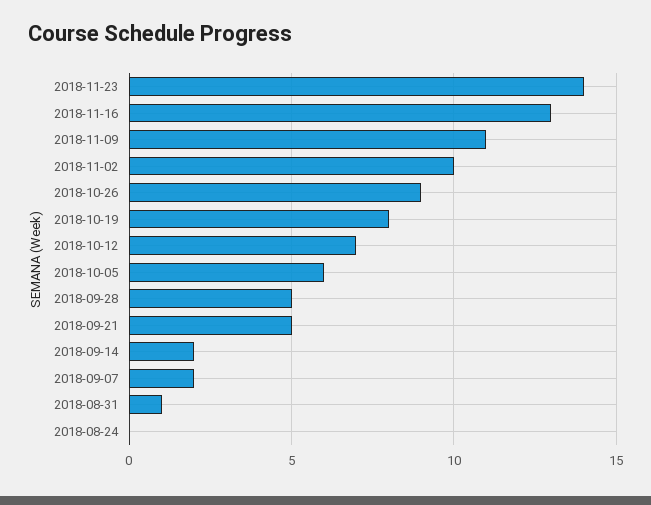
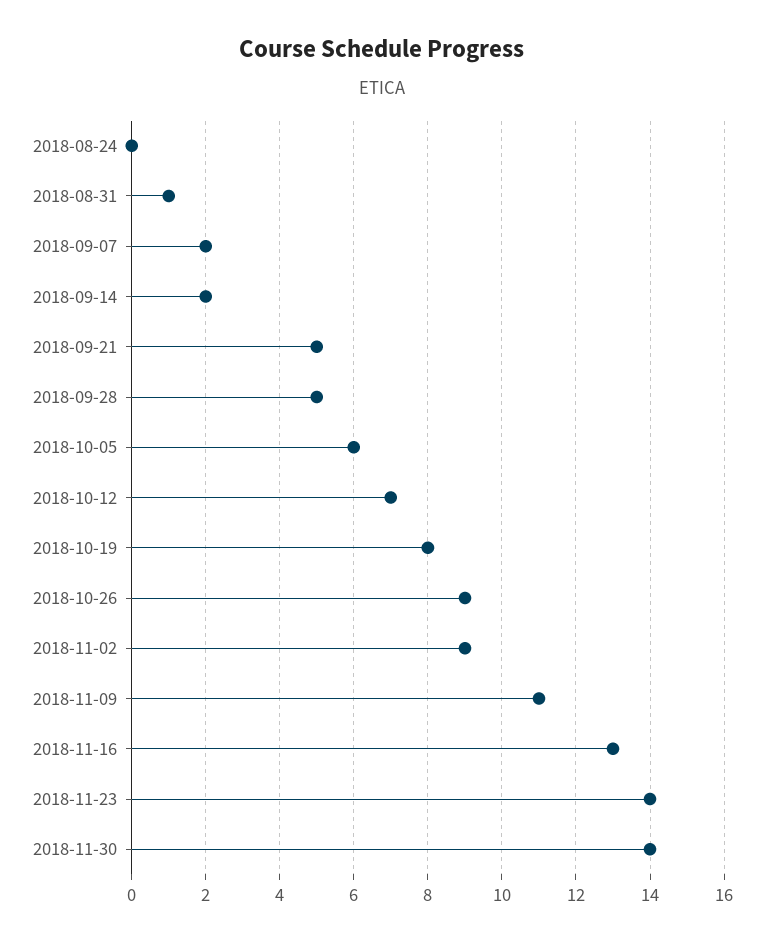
2018-11-02: 10 -> 9
2018-11-30: none -> 14

